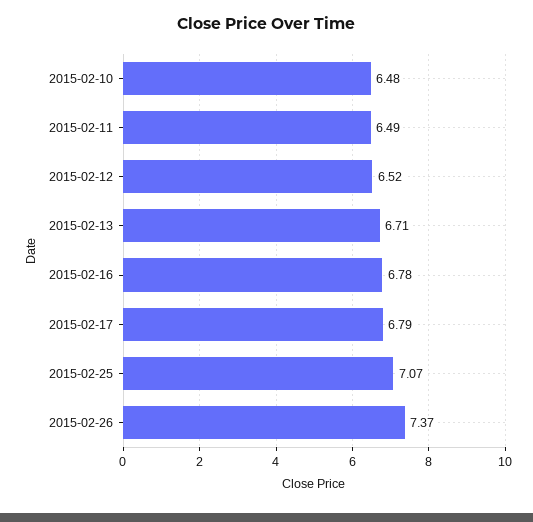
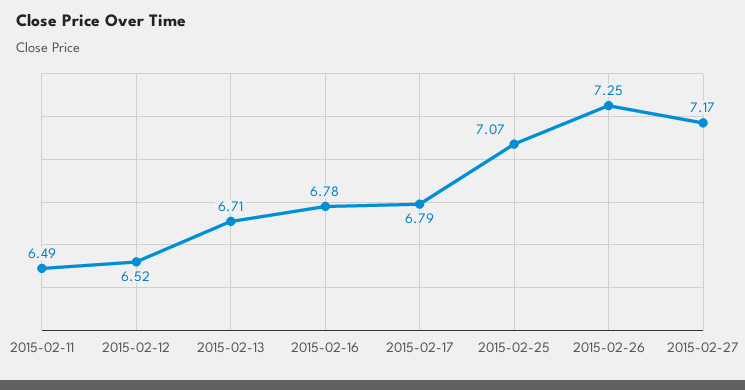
2015-02-10: 6.48 -> none
2015-02-26: 7.37 -> 7.25
2015-02-27: none -> 7.17

